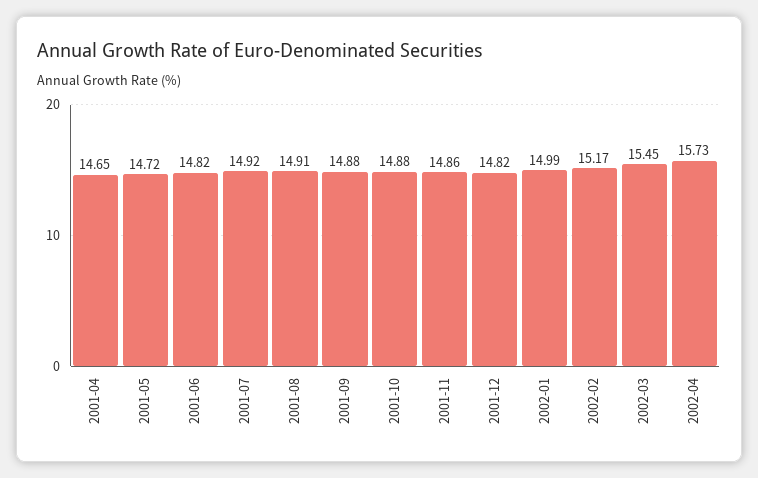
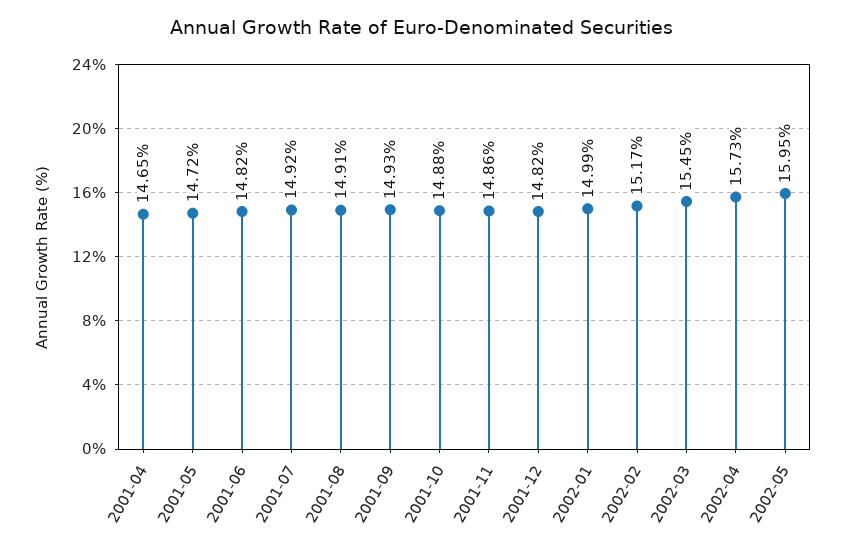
2001-09: 14.88 -> 14.93
2002-05: none -> 15.95

